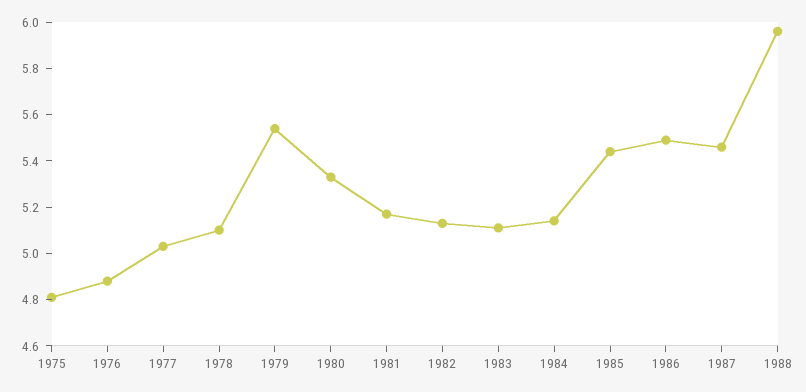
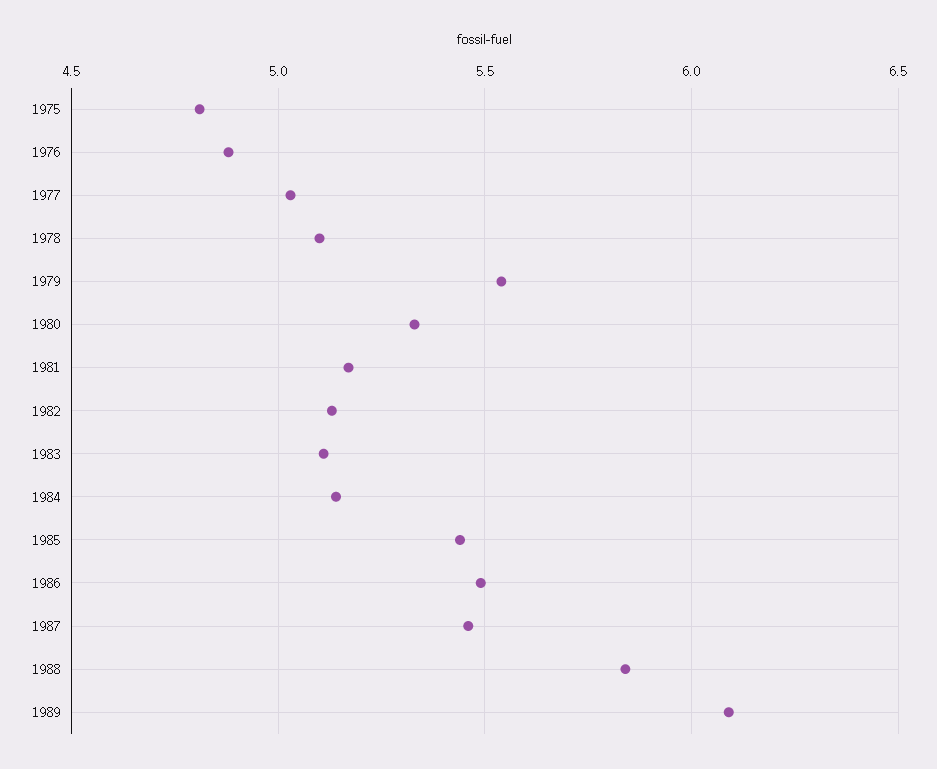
1988: 5.95 -> 5.85
1989: none -> 6.1

